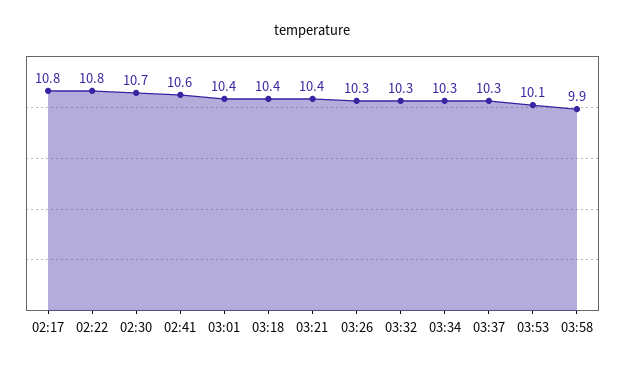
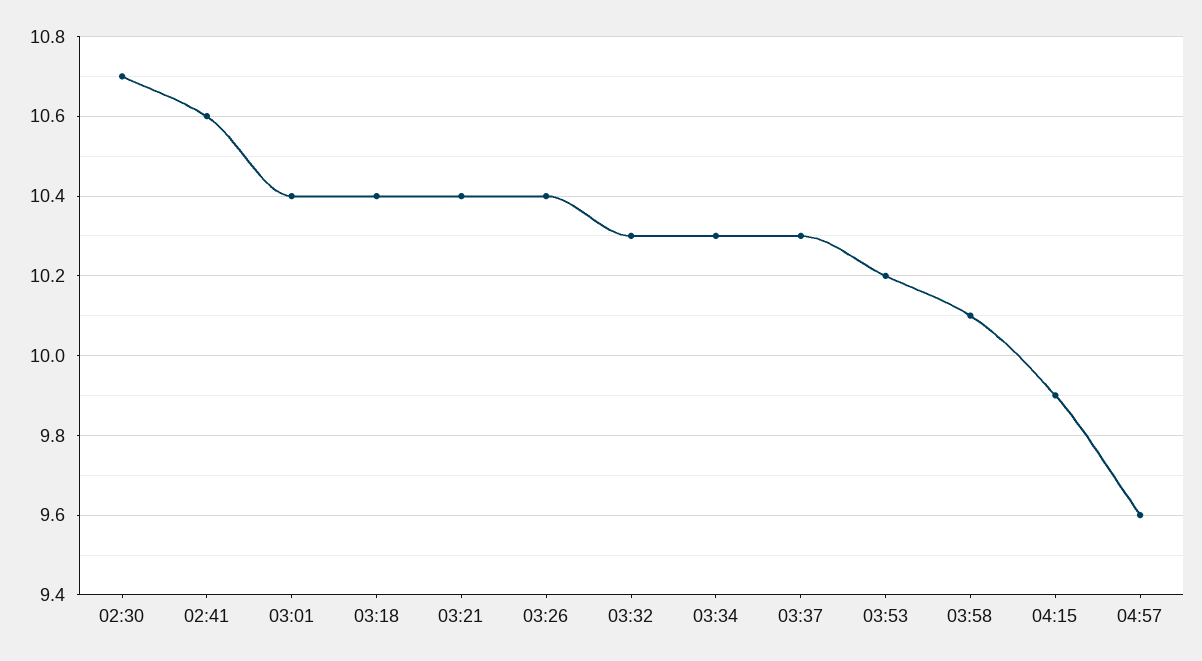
02:17: 10.8 -> none
02:22: 10.8 -> none
03:26: 10.3 -> 10.4
03:53: 10.1 -> 10.2
03:58: 9.9 -> 10.1
04:15: none -> 9.9
04:57: none -> 9.6

